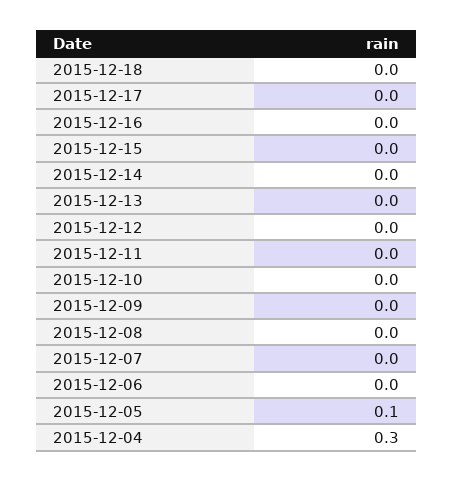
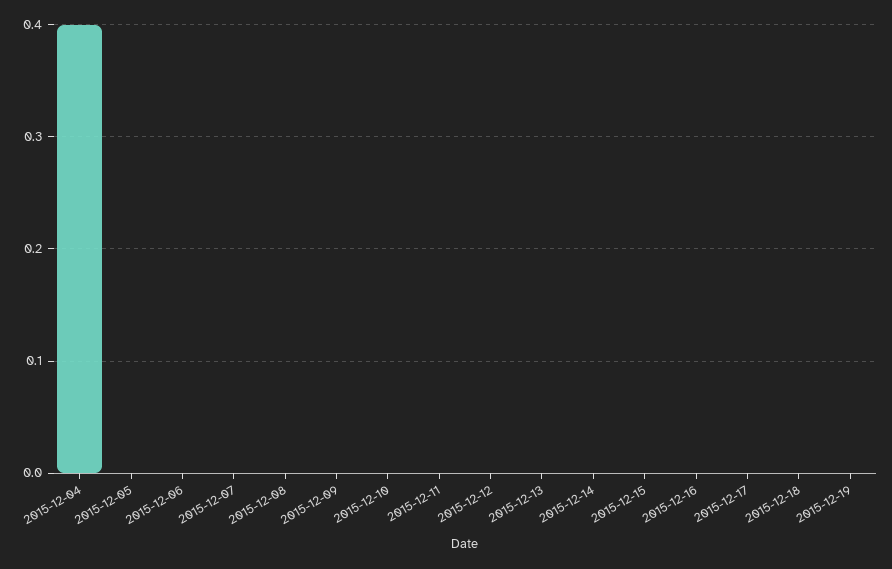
2015-12-05: 0.1 -> 0
2015-12-04: 0.3 -> 0.4
2015-12-19: none -> 0

